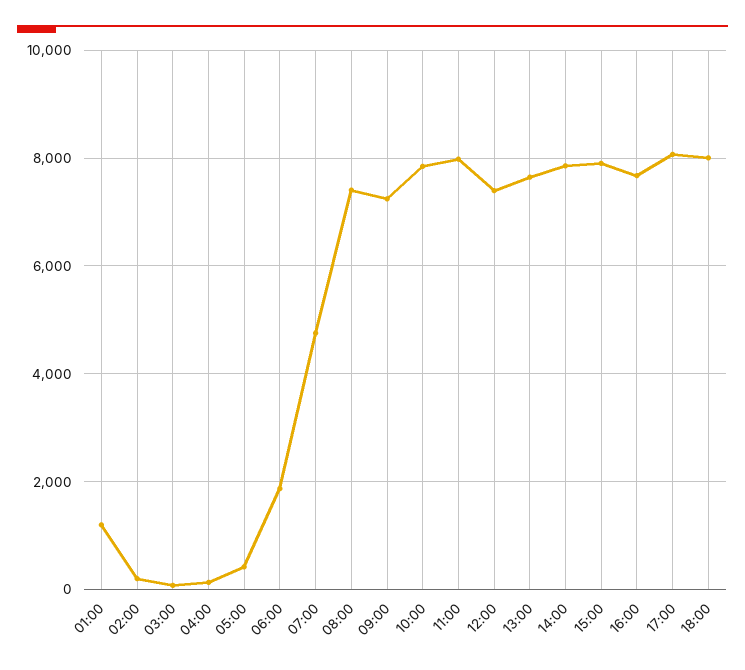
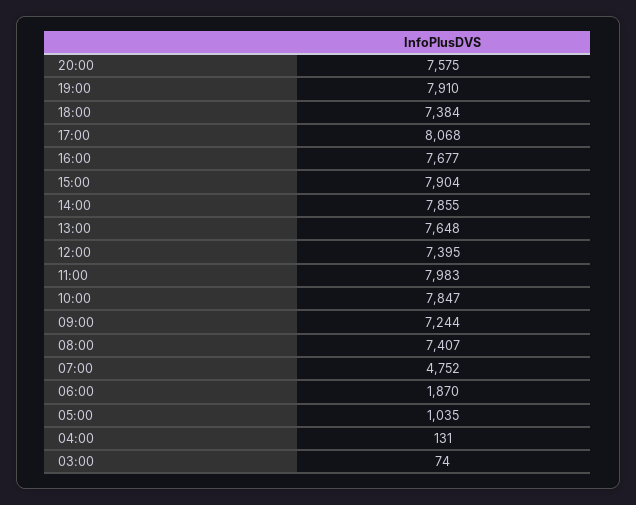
01:00: 1200 -> none
02:00: 200 -> none
05:00: 400 -> 1035
18:00: 8000 -> 7384
20:00: none -> 7575
19:00: none -> 7910

